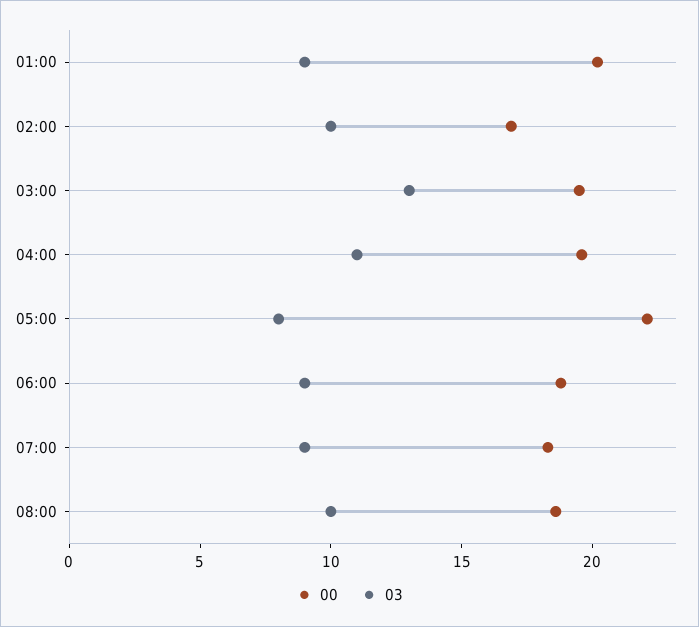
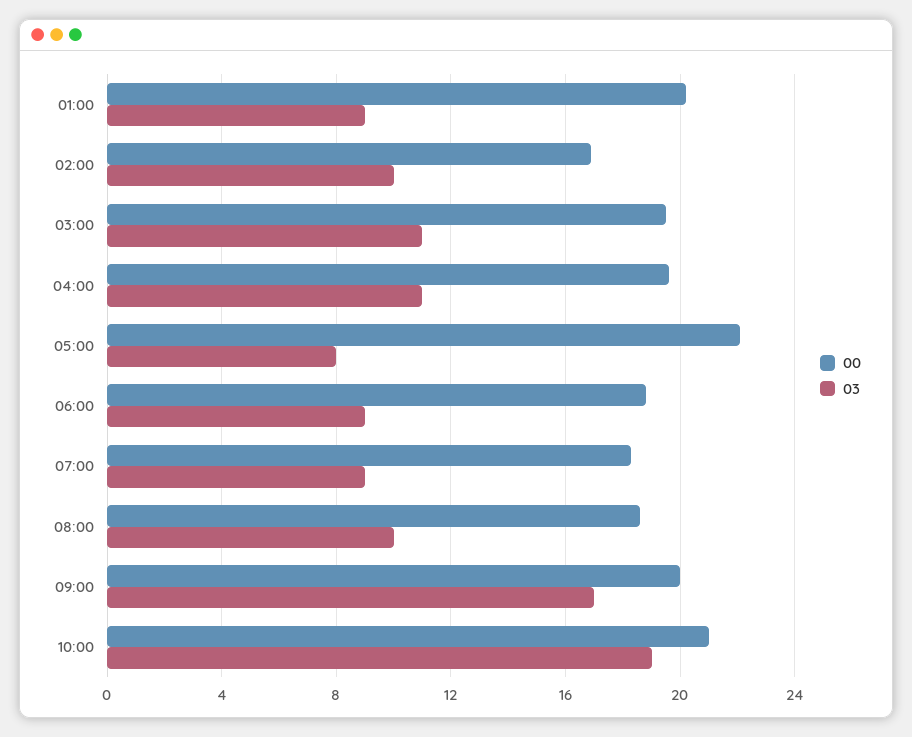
03, 03:00: 13 -> 11
00, 09:00: none -> 20
03, 09:00: none -> 17
00, 10:00: none -> 21
03, 10:00: none -> 19

